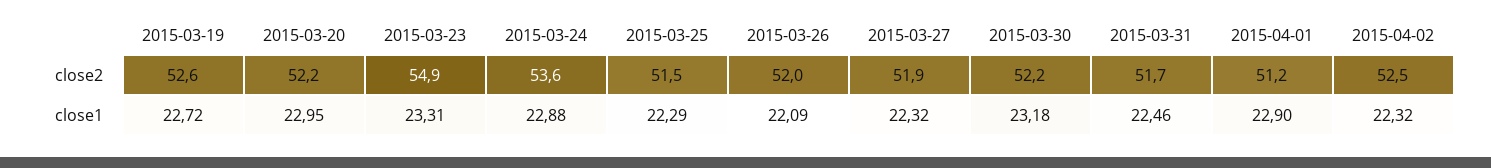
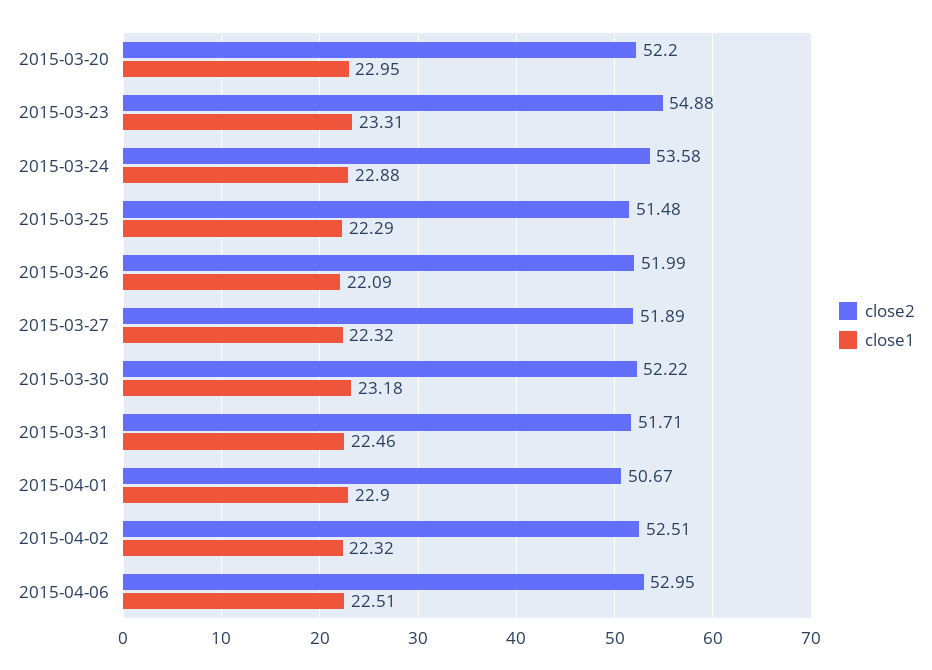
close2, 2015-03-19: 52.6 -> none
close2, 2015-04-01: 51.2 -> 50.67
close1, 2015-03-19: 22.72 -> none
close2, 2015-04-06: none -> 52.95
close1, 2015-04-06: none -> 22.51

